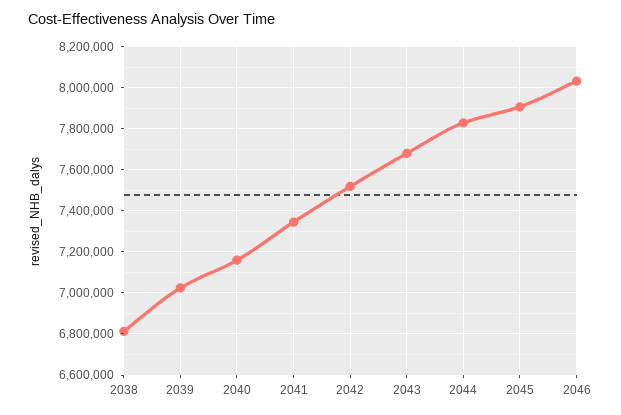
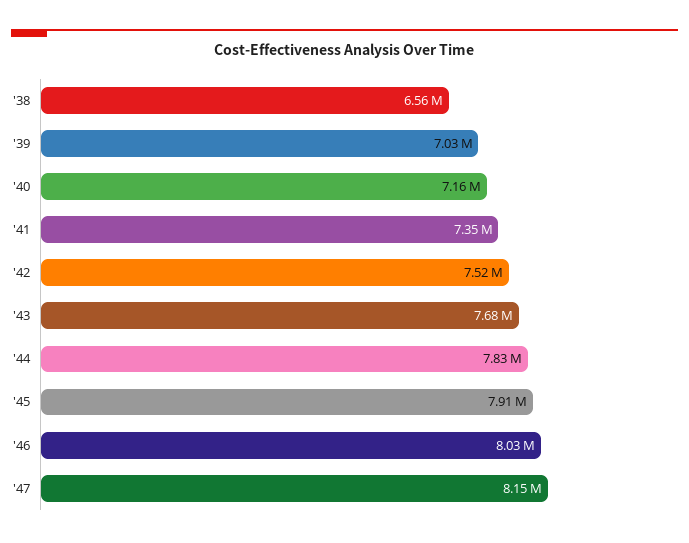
2038: 6800000 -> 6560000
'47: none -> 8150000

